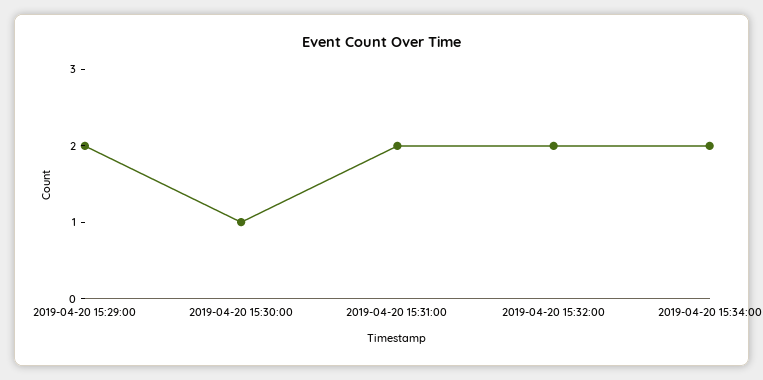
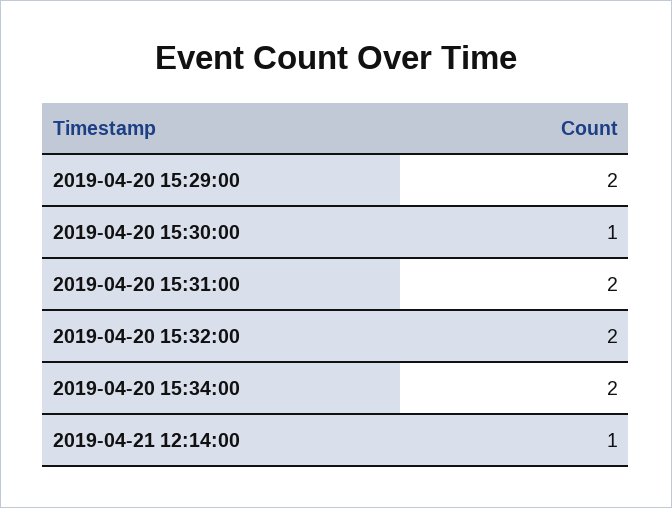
2019-04-21 12:14:00: none -> 1

